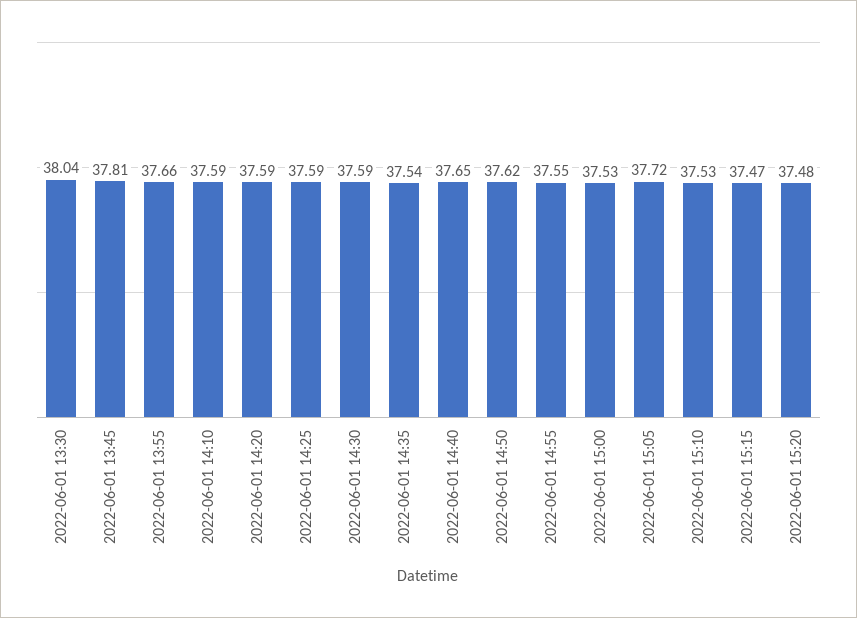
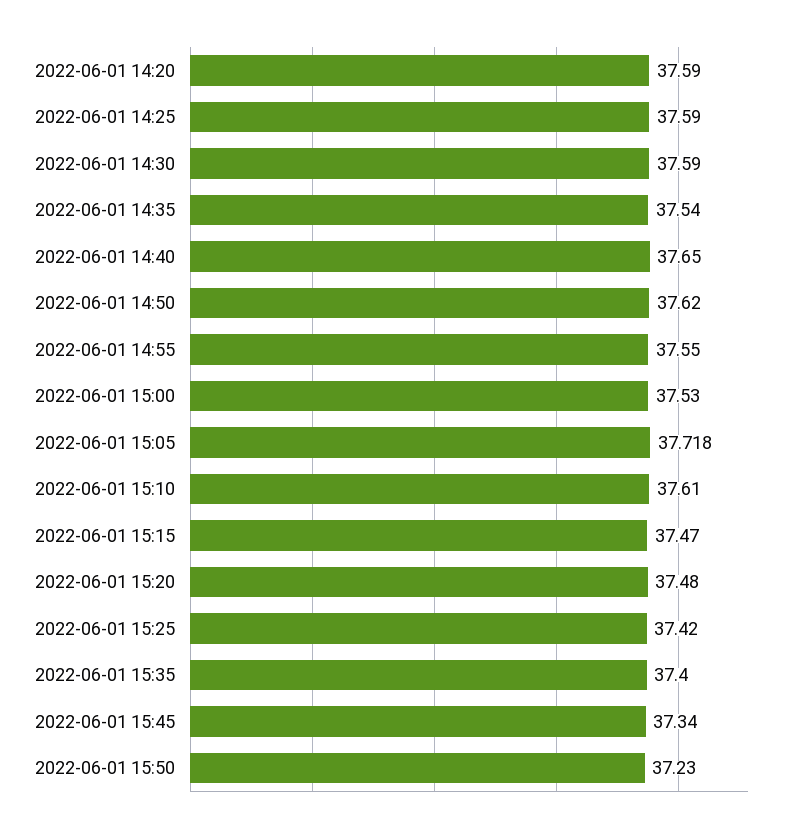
2022-06-01 13:30: 38.04 -> none
2022-06-01 13:45: 37.81 -> none
2022-06-01 13:55: 37.66 -> none
2022-06-01 14:10: 37.59 -> none
2022-06-01 15:10: 37.53 -> 37.61
2022-06-01 15:25: none -> 37.42
2022-06-01 15:35: none -> 37.4
2022-06-01 15:45: none -> 37.34
2022-06-01 15:50: none -> 37.23

